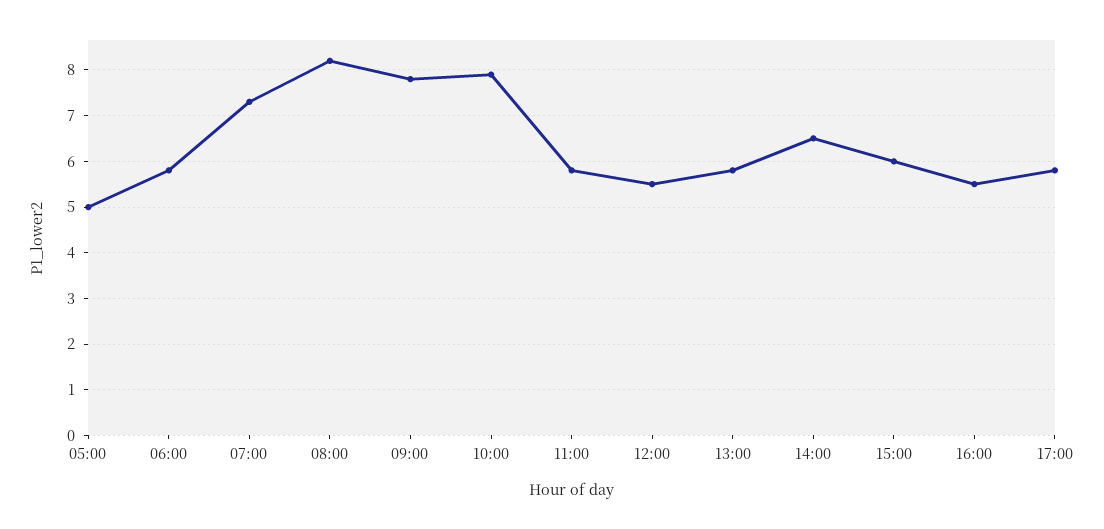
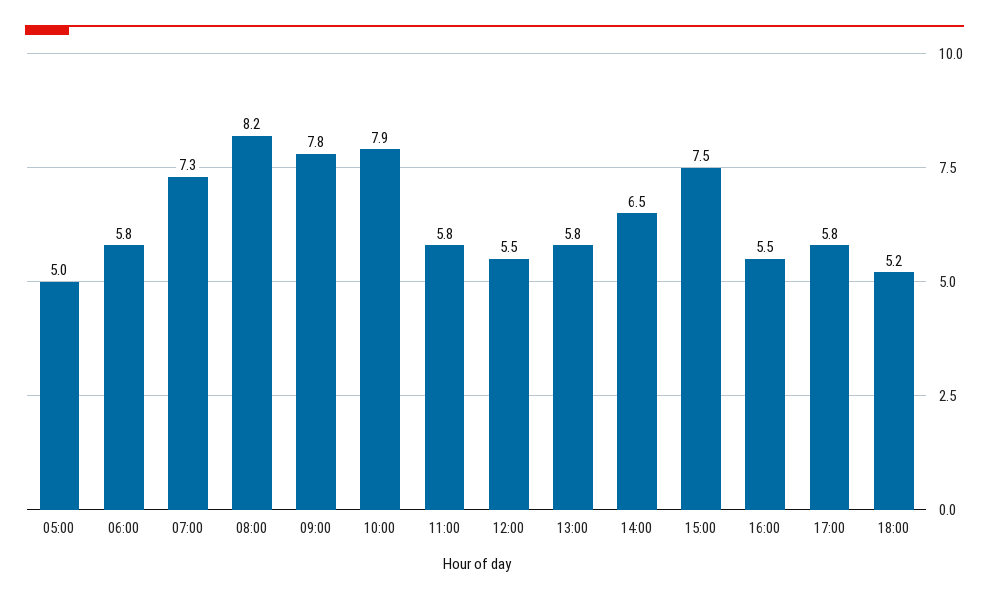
15:00: 6 -> 7.5
18:00: none -> 5.2

